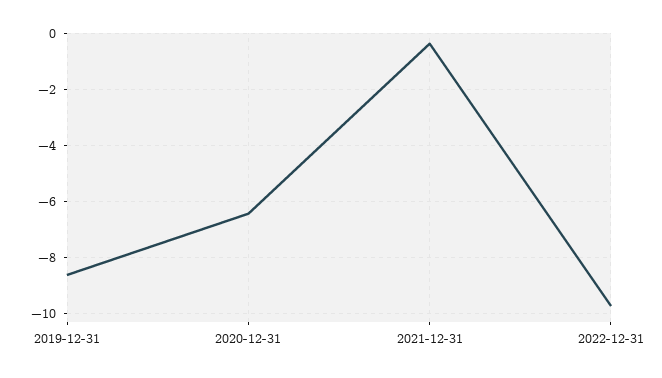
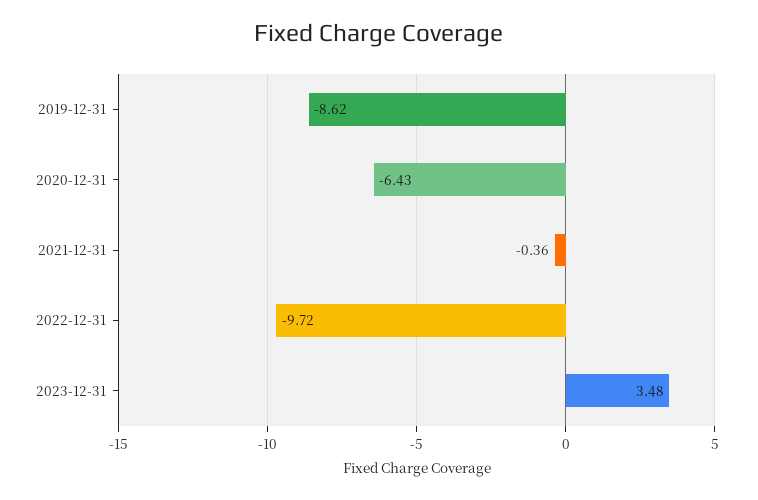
2023-12-31: none -> 3.48

